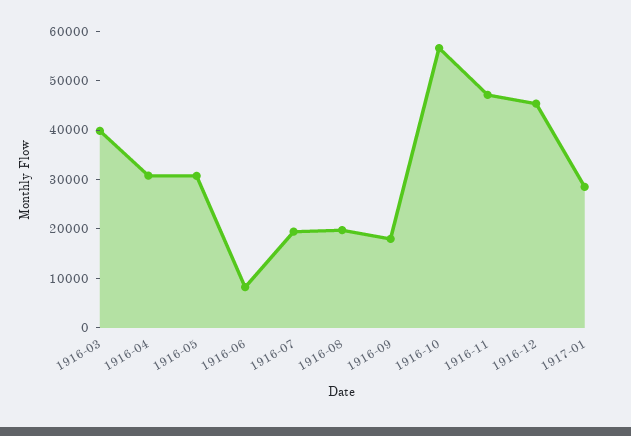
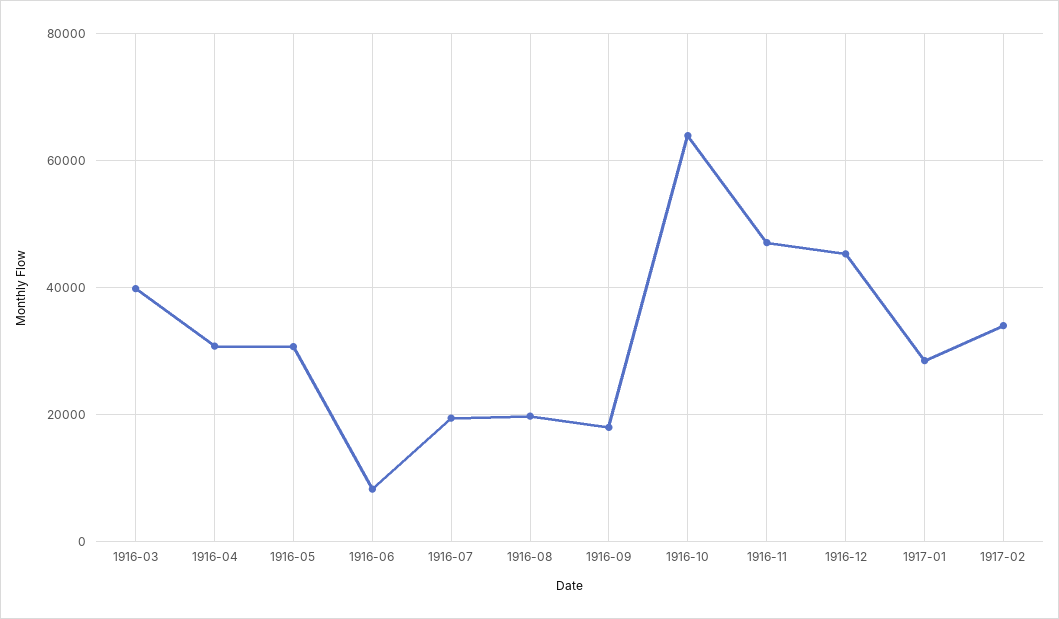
1916-10: 56000 -> 64000
1917-02: none -> 34000

